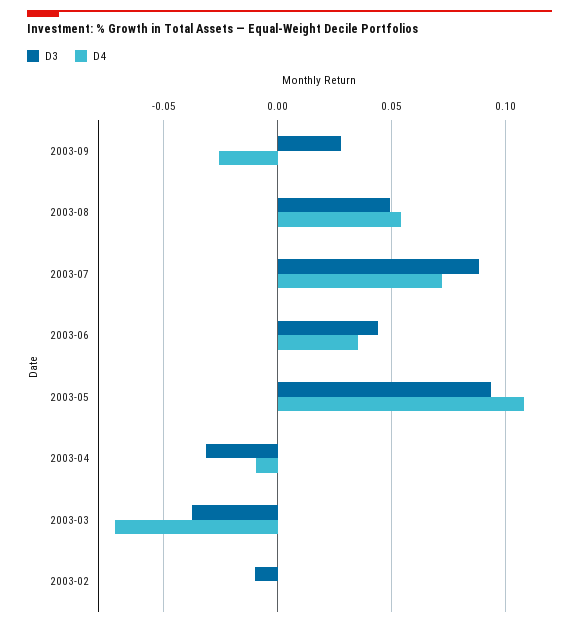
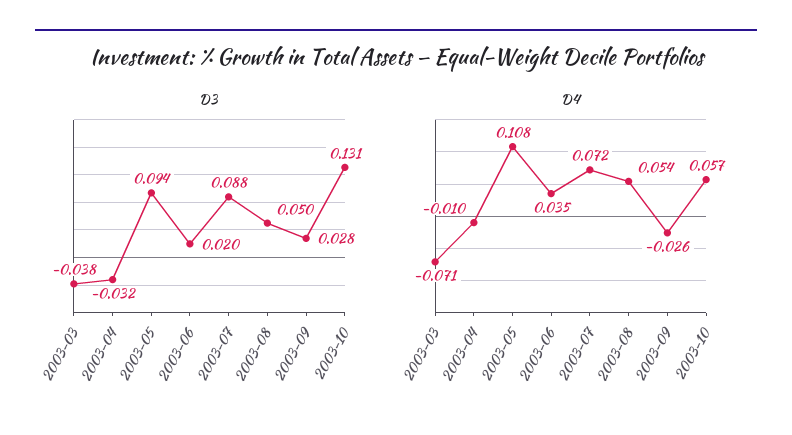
D3, 2003-06: 0.045 -> 0.02
D3, 2003-02: -0.01 -> none
D4, 2003-02: 0 -> none
D3, 2003-10: none -> 0.131
D4, 2003-10: none -> 0.057

